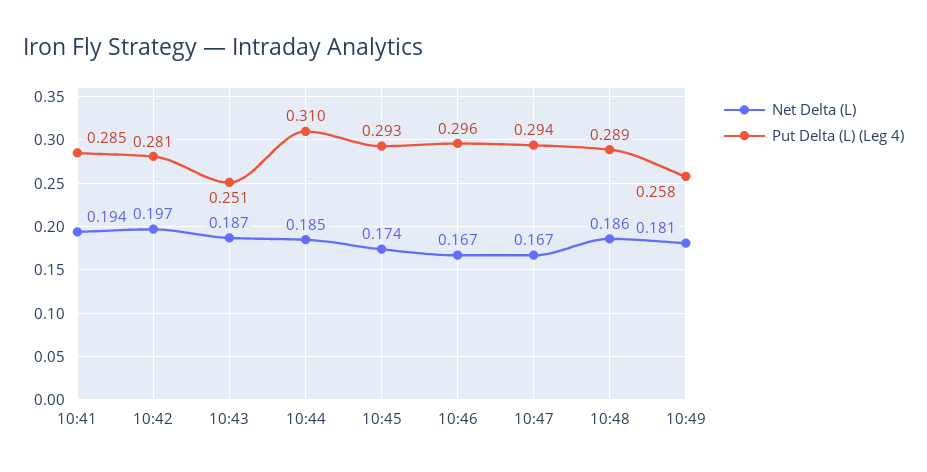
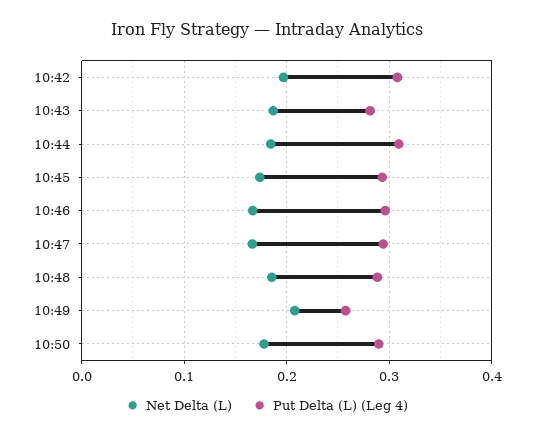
Net Delta (L), 10:41: 0.194 -> none
Put Delta (L) (Leg 4), 10:41: 0.285 -> none
Put Delta (L) (Leg 4), 10:42: 0.281 -> 0.31
Put Delta (L) (Leg 4), 10:43: 0.251 -> 0.28
Net Delta (L), 10:49: 0.181 -> 0.21
Net Delta (L), 10:50: none -> 0.18
Put Delta (L) (Leg 4), 10:50: none -> 0.29

